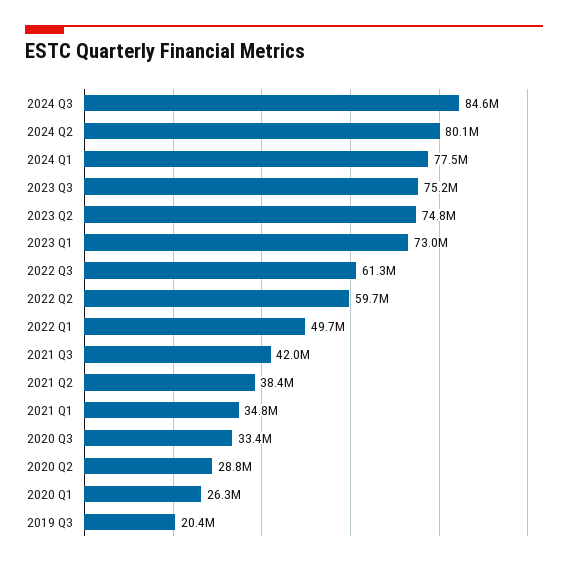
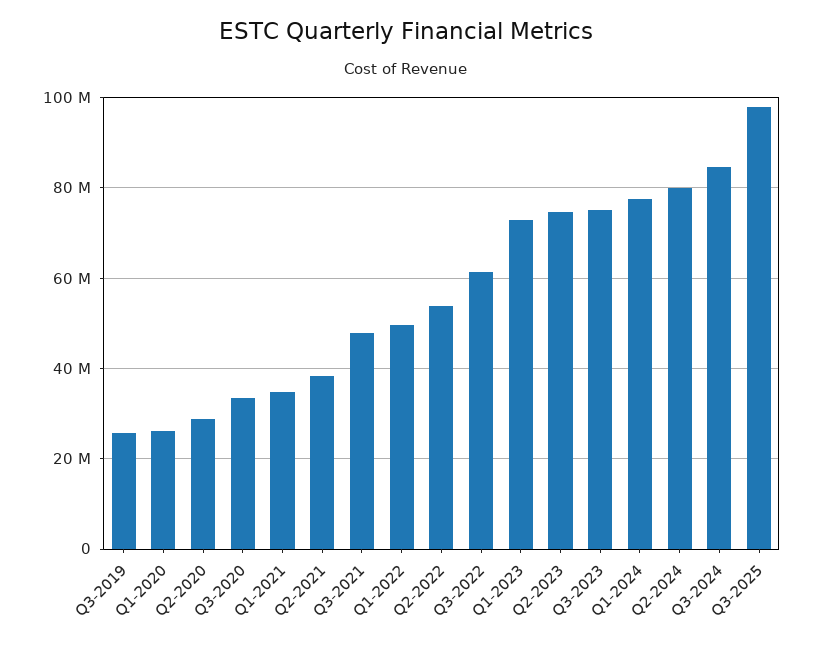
2022 Q2: 59700000 -> 54000000
2021 Q3: 42000000 -> 48000000
2019 Q3: 20400000 -> 26000000
Q3-2025: none -> 98000000

